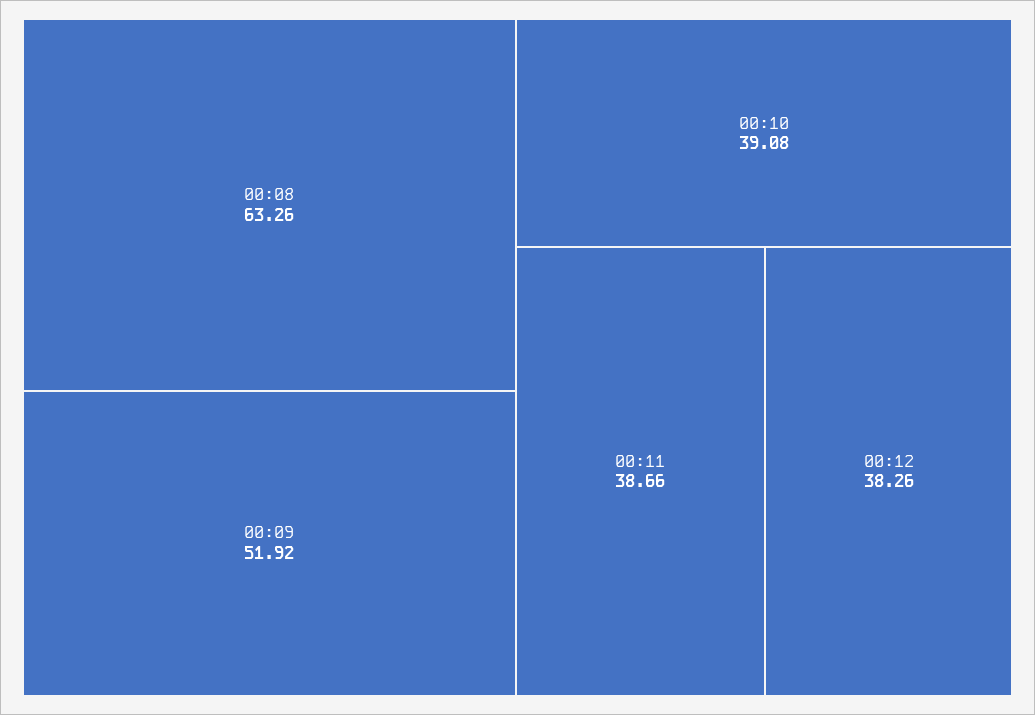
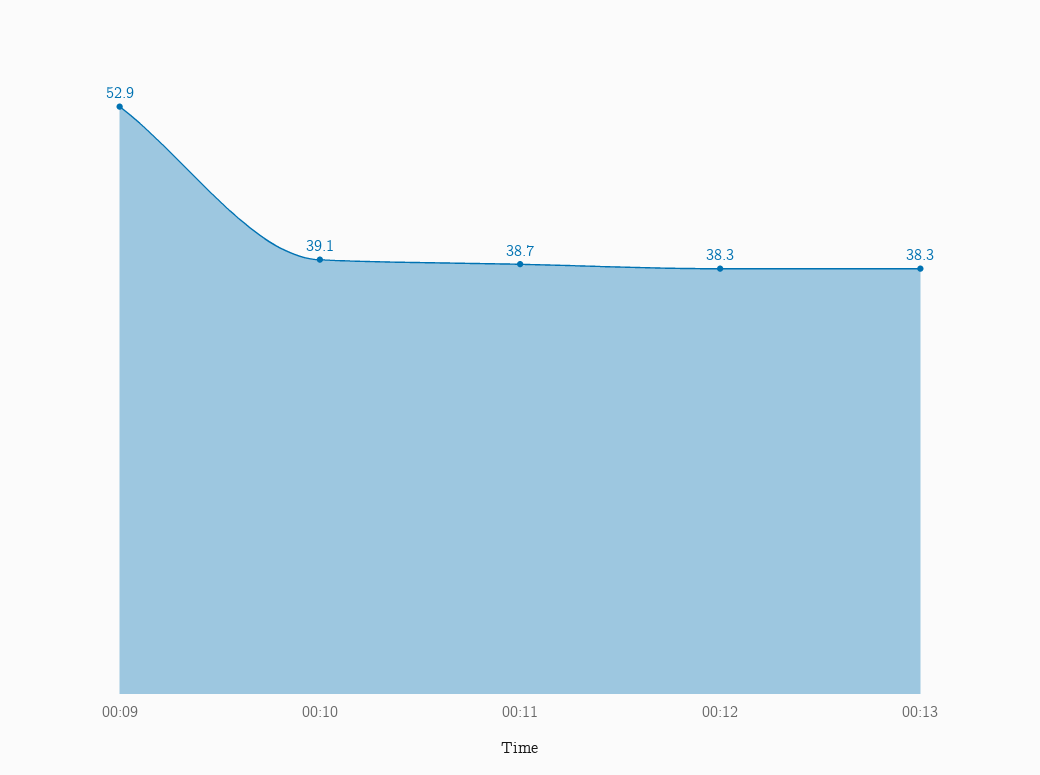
00:08: 63.26 -> none
00:09: 51.92 -> 52.9
00:13: none -> 38.3

